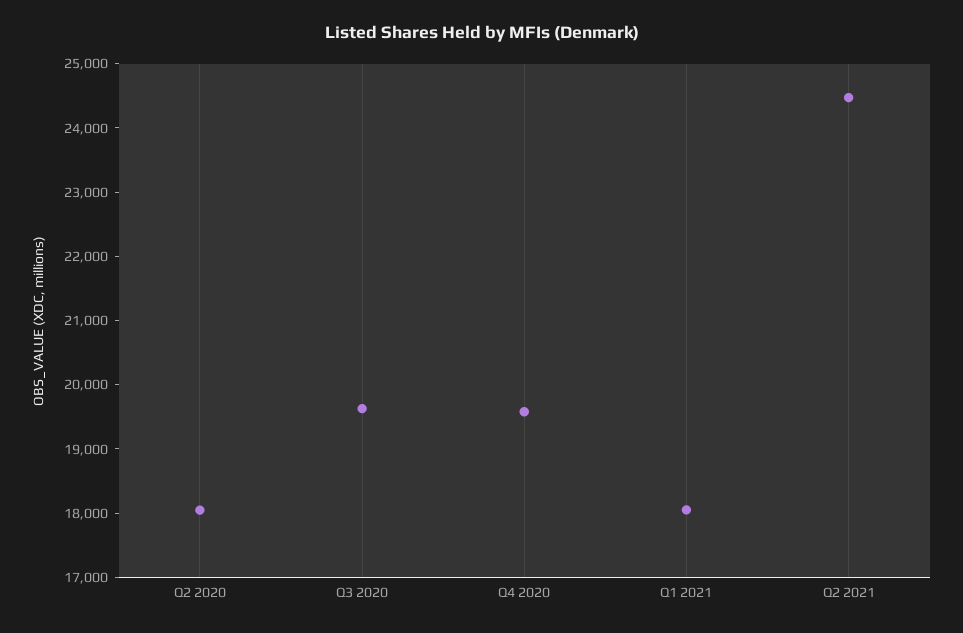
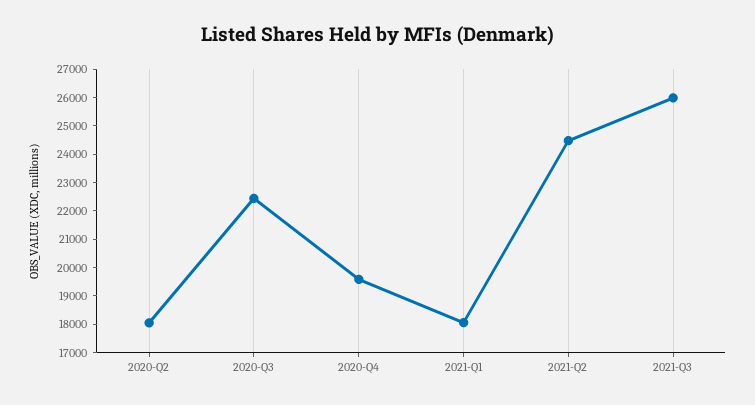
Q3 2020: 19600 -> 22500
2021-Q3: none -> 26000

